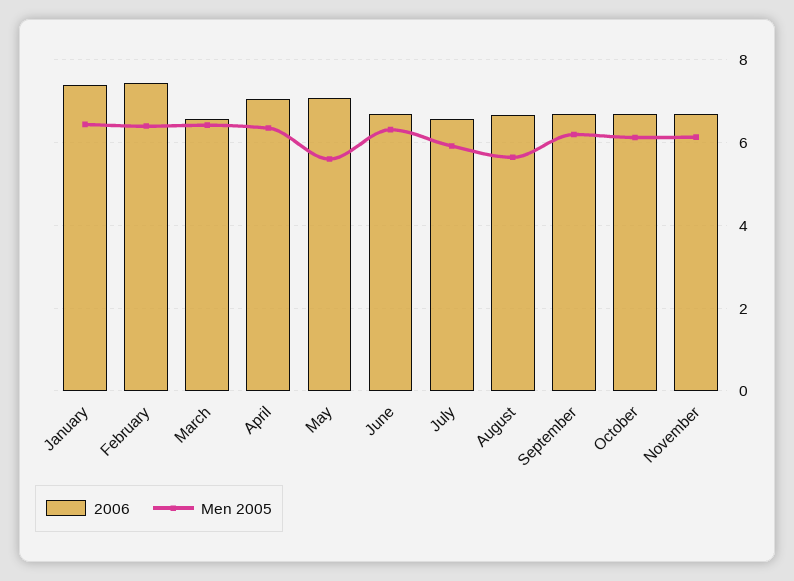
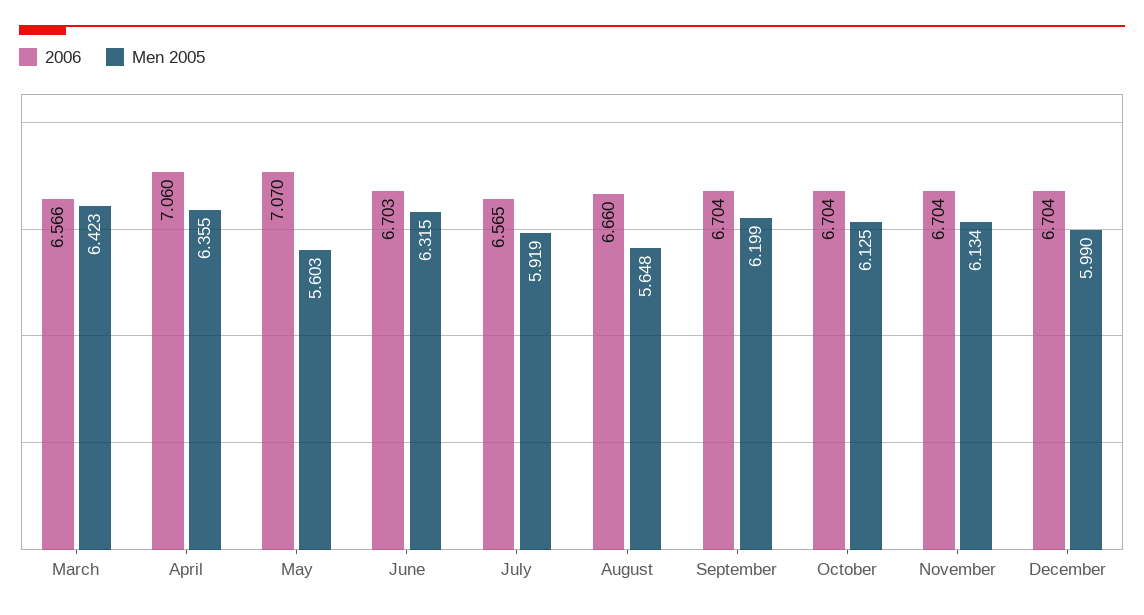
2006, January: 7.4 -> none
Men 2005, January: 6.4 -> none
2006, February: 7.4 -> none
Men 2005, February: 6.4 -> none
2006, December: none -> 6.704
Men 2005, December: none -> 5.99

